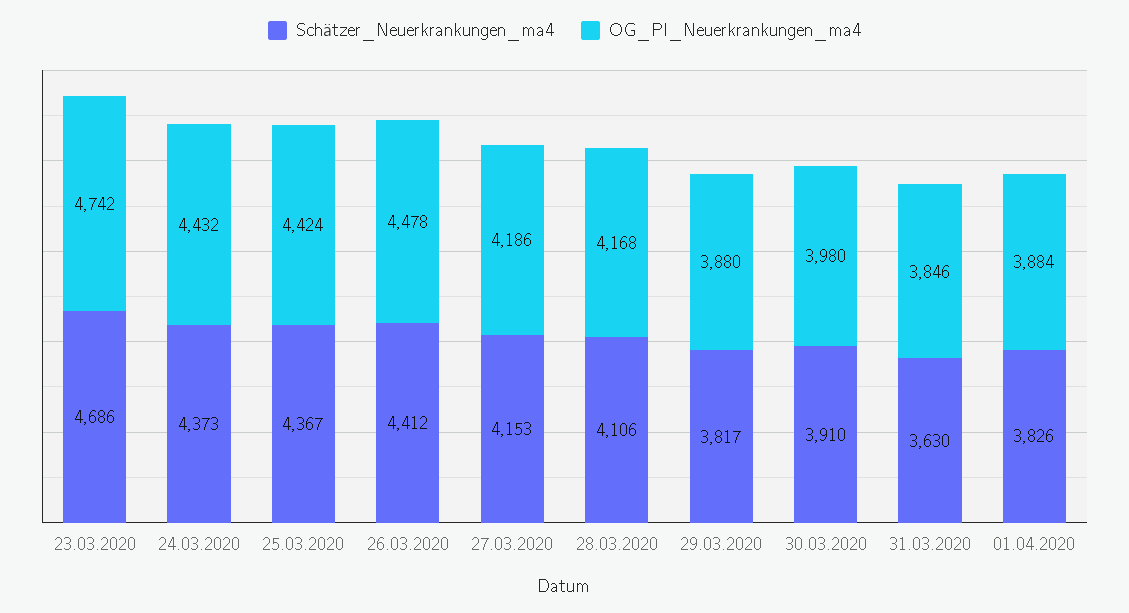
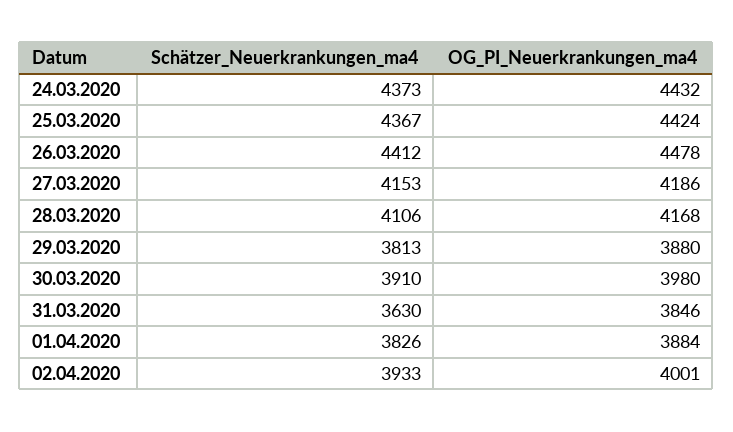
Schätzer_Neuerkrankungen_ma4, 23.03.2020: 4686 -> none
OG_PI_Neuerkrankungen_ma4, 23.03.2020: 4742 -> none
Schätzer_Neuerkrankungen_ma4, 29.03.2020: 3817 -> 3813
Schätzer_Neuerkrankungen_ma4, 02.04.2020: none -> 3933
OG_PI_Neuerkrankungen_ma4, 02.04.2020: none -> 4001

